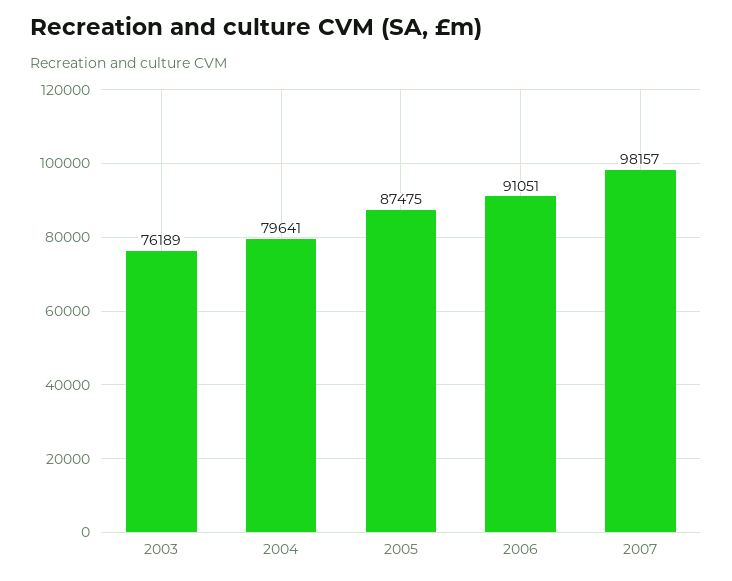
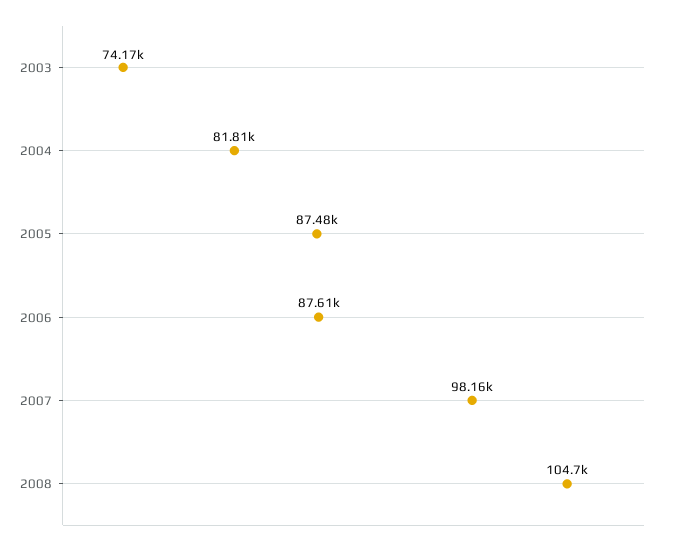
2003: 76189 -> 74170
2004: 79641 -> 81810
2006: 91051 -> 87610
2008: none -> 104700

